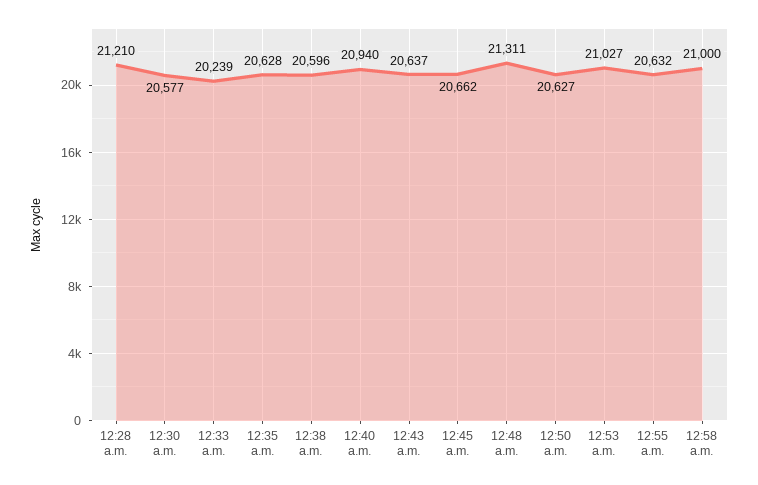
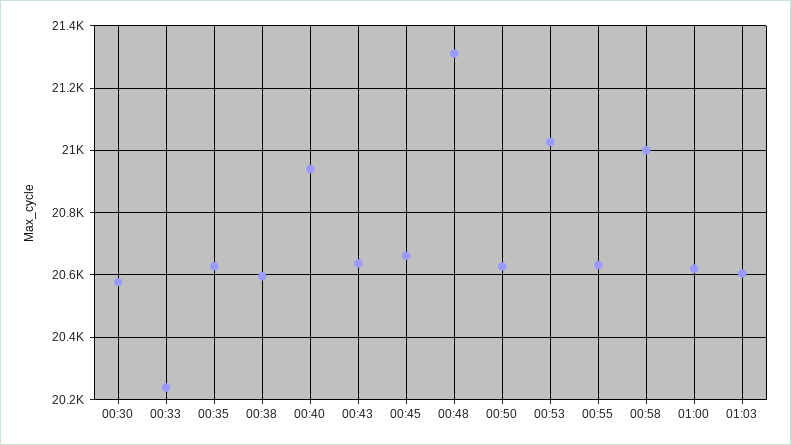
12:28 a.m.: 21210 -> none
01:00: none -> 20620
01:03: none -> 20600

